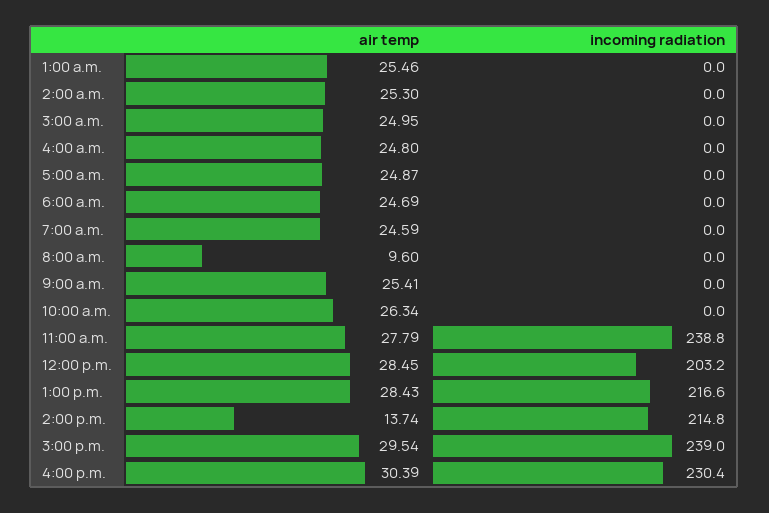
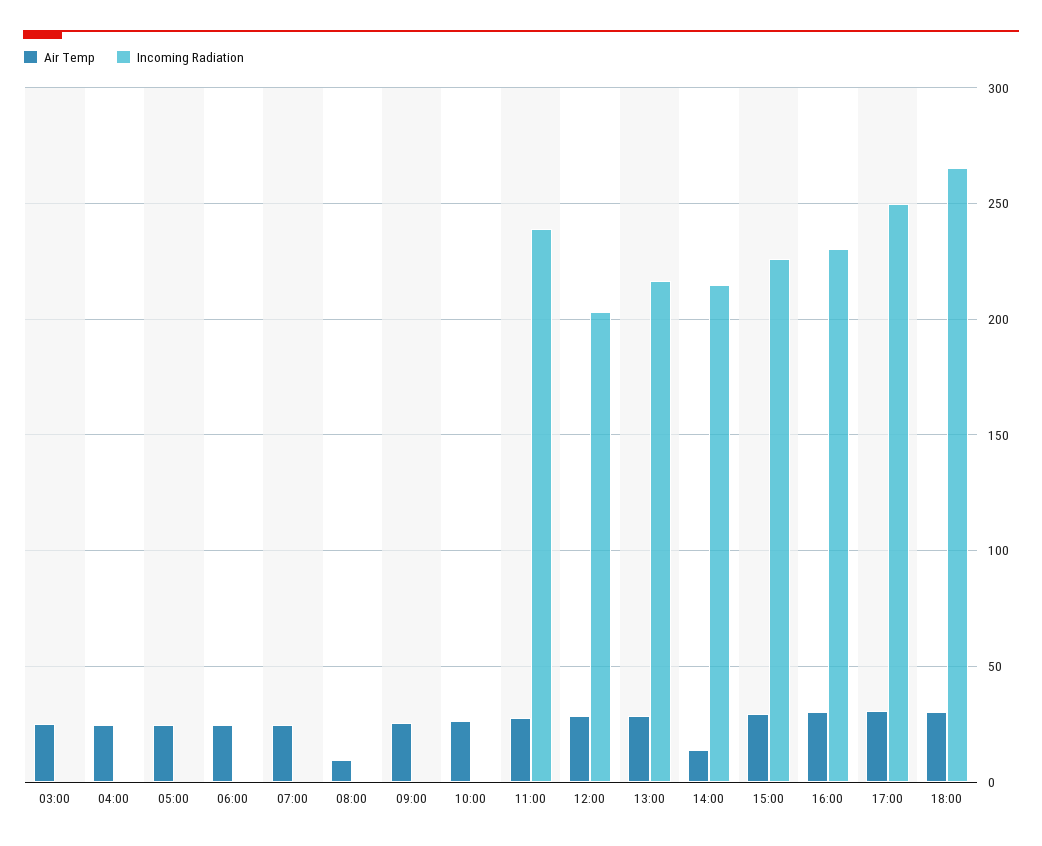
air temp, 1:00 a.m.: 25.46 -> none
incoming radiation, 1:00 a.m.: 0 -> none
air temp, 2:00 a.m.: 25.3 -> none
incoming radiation, 2:00 a.m.: 0 -> none
incoming radiation, 3:00 p.m.: 239 -> 225
air temp, 17:00: none -> 30
incoming radiation, 17:00: none -> 250
air temp, 18:00: none -> 30
incoming radiation, 18:00: none -> 265

